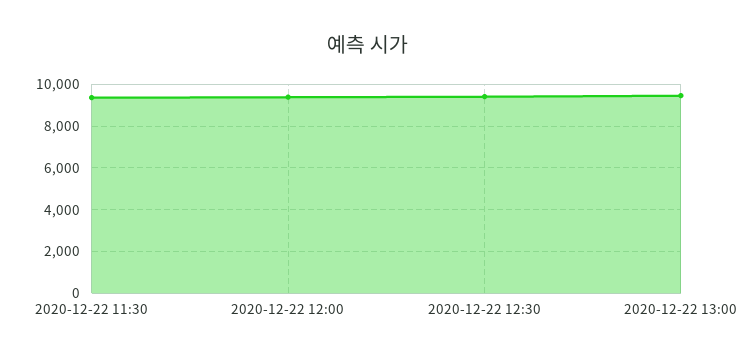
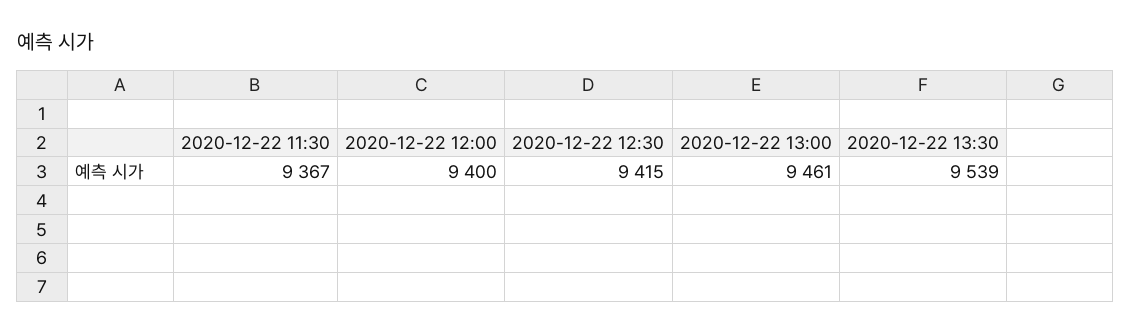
2020-12-22 13:30: none -> 9539

